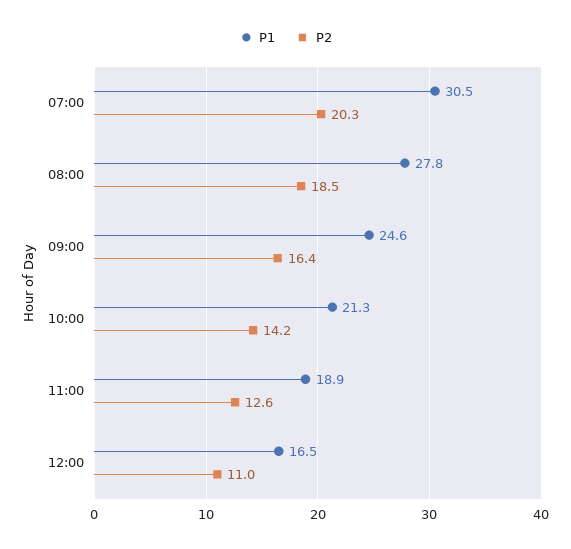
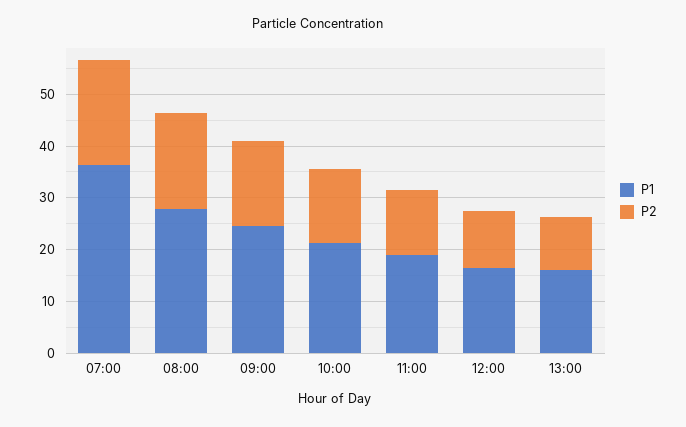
P1, 07:00: 30.5 -> 36
P1, 13:00: none -> 16
P2, 13:00: none -> 10

